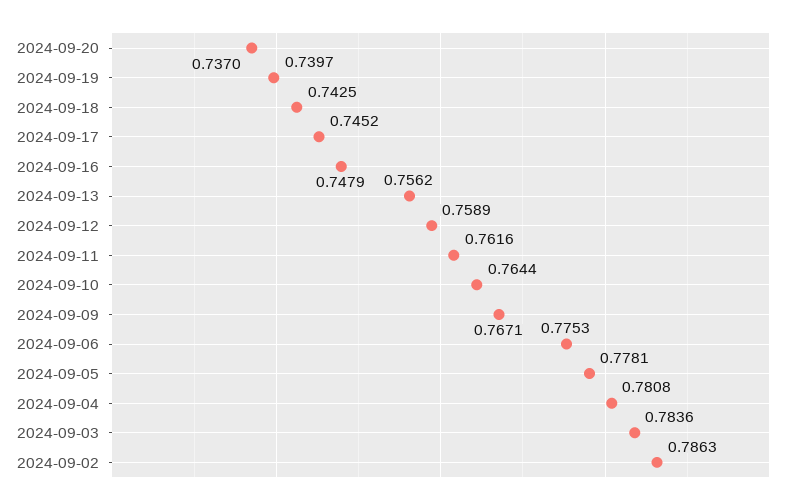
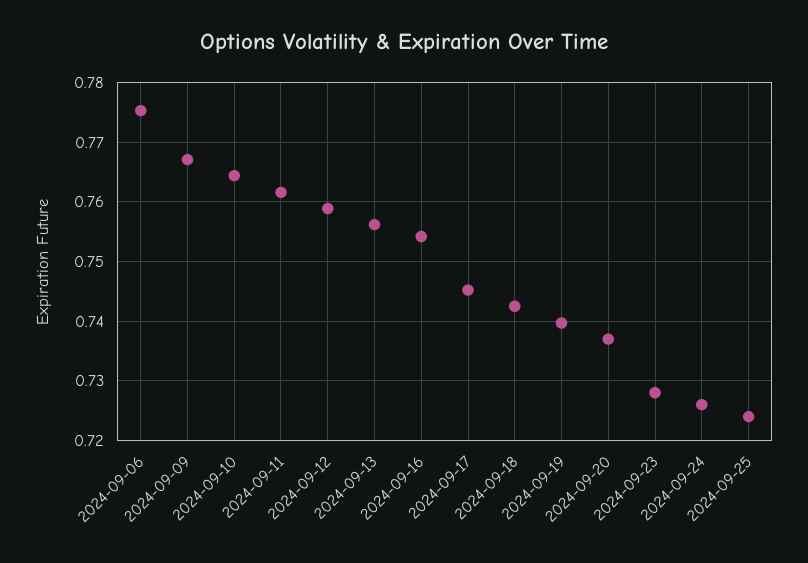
2024-09-16: 0.7479 -> 0.754
2024-09-05: 0.7781 -> none
2024-09-04: 0.7808 -> none
2024-09-03: 0.7836 -> none
2024-09-02: 0.7863 -> none
2024-09-23: none -> 0.728
2024-09-24: none -> 0.726
2024-09-25: none -> 0.724

